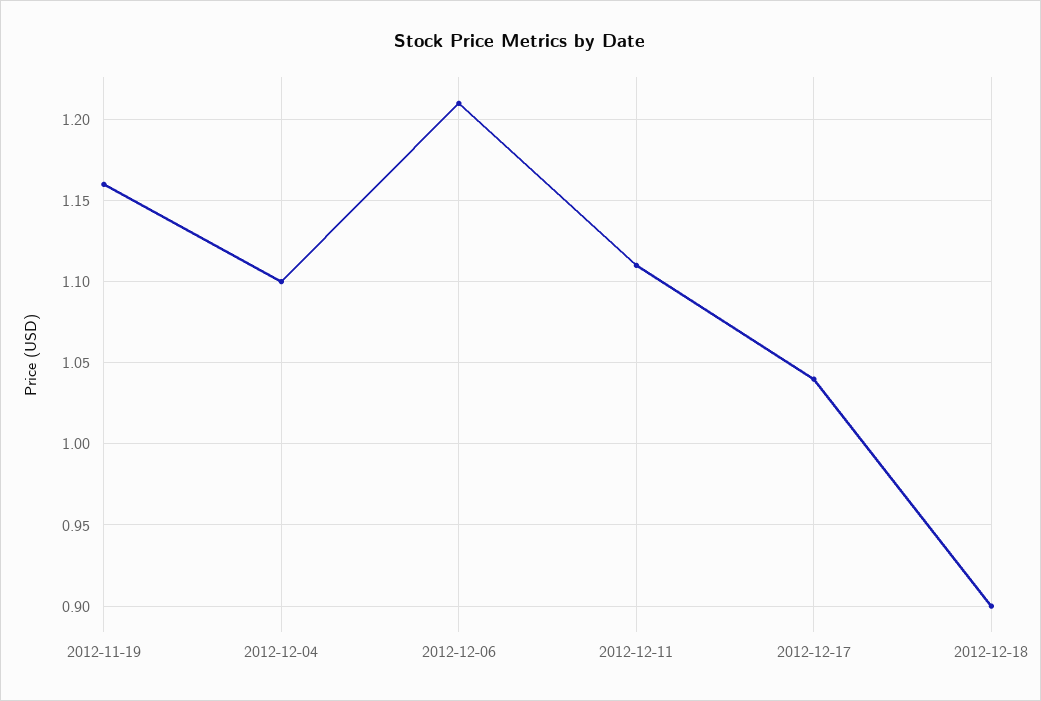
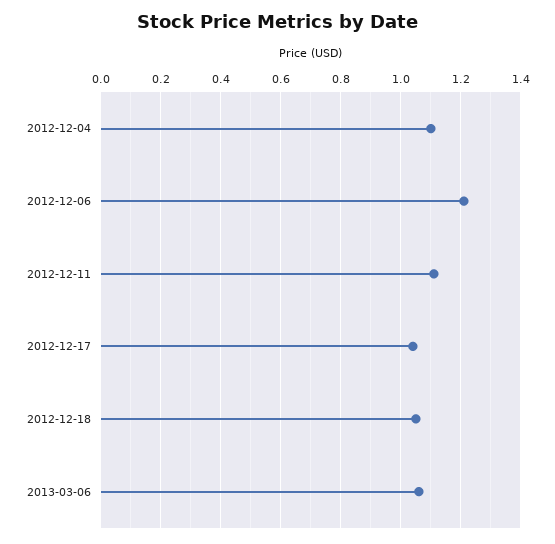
2012-11-19: 1.16 -> none
2012-12-18: 0.9 -> 1.05
2013-03-06: none -> 1.05

